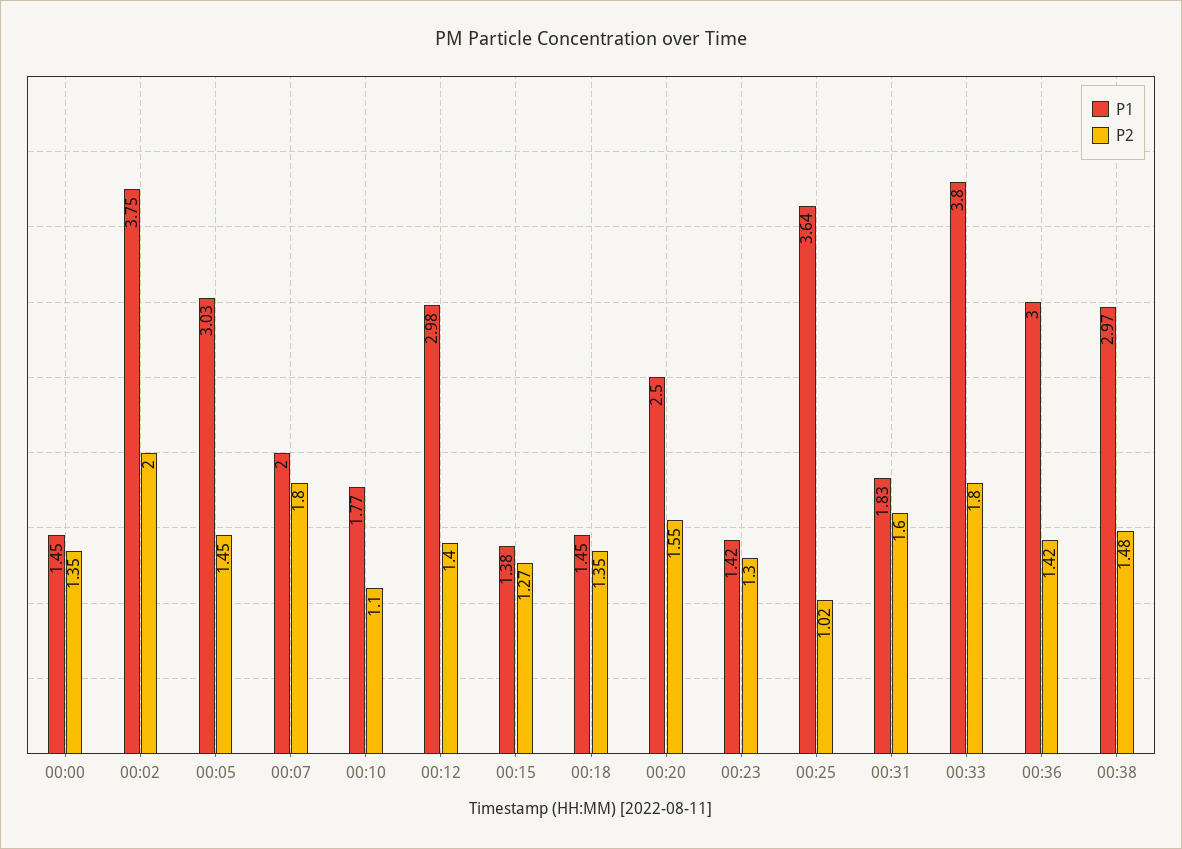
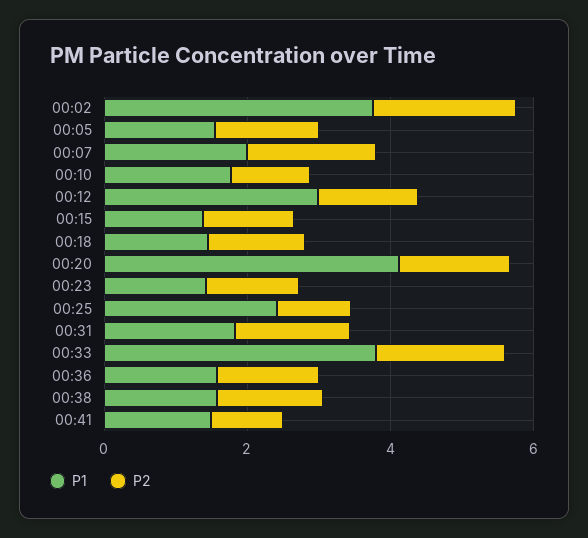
P1, 00:00: 1.45 -> none
P2, 00:00: 1.35 -> none
P1, 00:05: 3.03 -> 1.5
P1, 00:20: 2.5 -> 4
P1, 00:25: 3.64 -> 2.5
P1, 00:36: 3 -> 1.5
P1, 00:38: 2.97 -> 1.5
P1, 00:41: none -> 1.5
P2, 00:41: none -> 1

